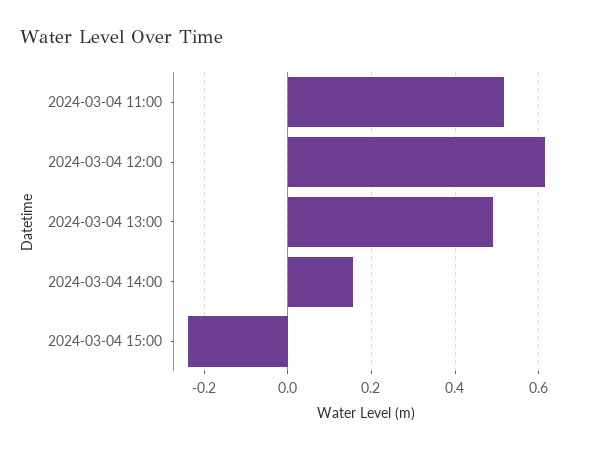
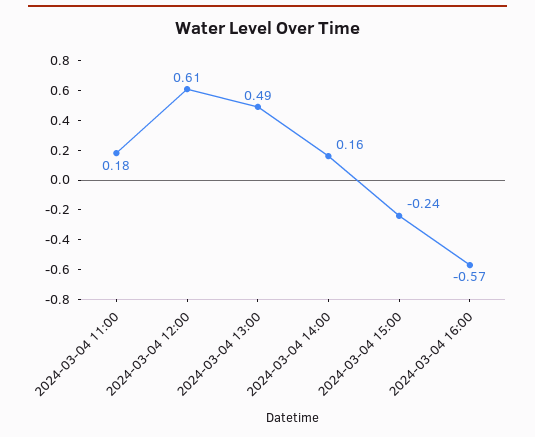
2024-03-04 11:00: 0.52 -> 0.18
2024-03-04 16:00: none -> -0.57

